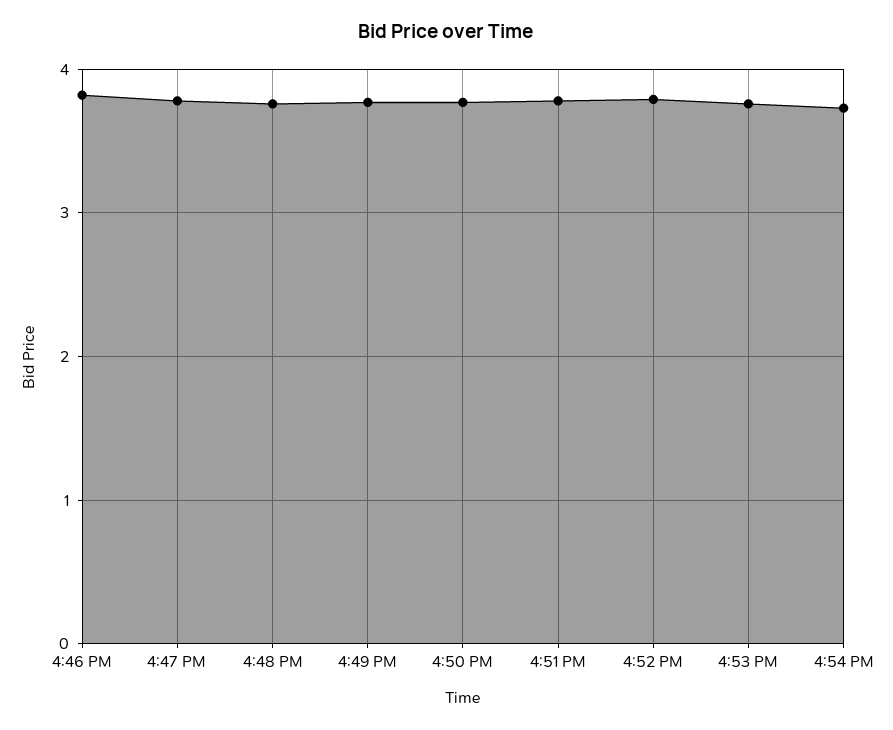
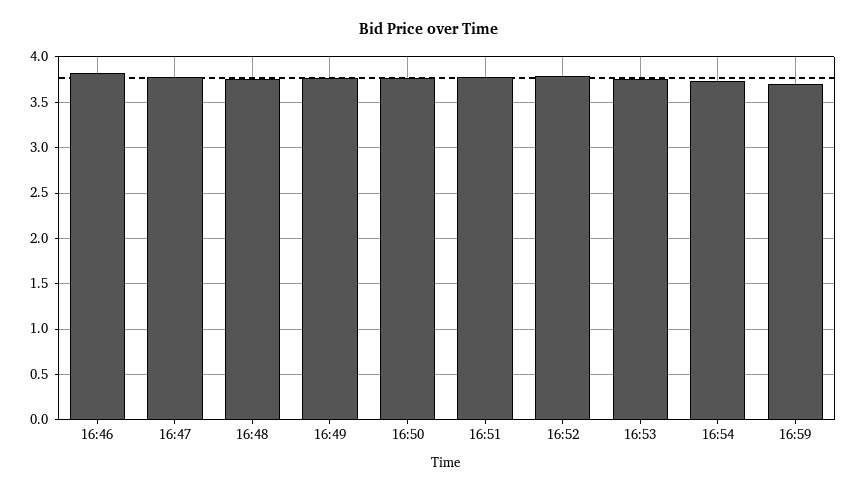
16:59: none -> 3.7

